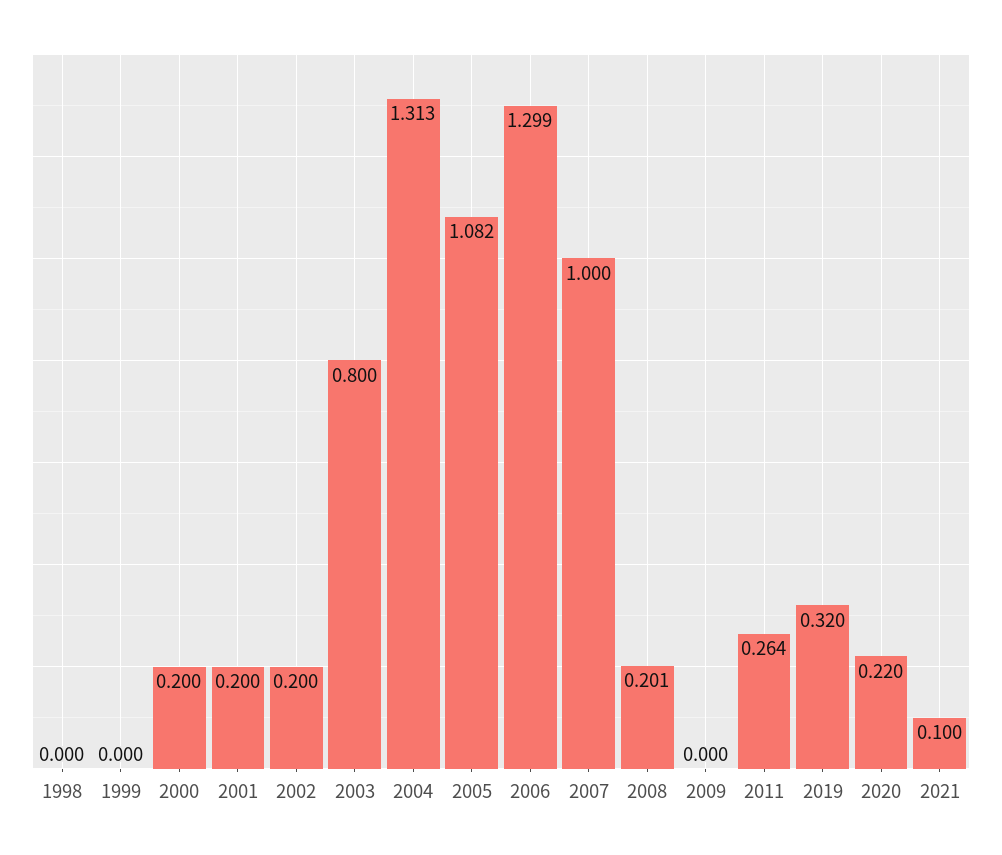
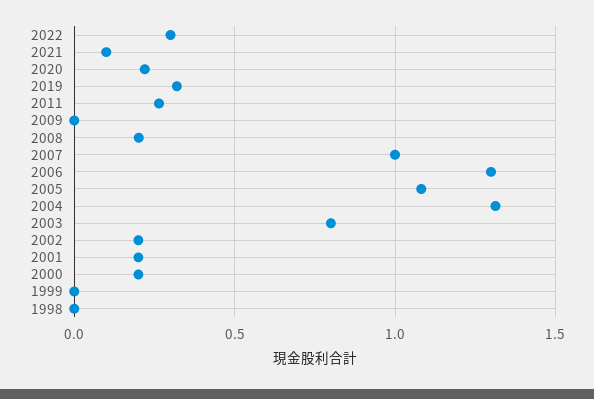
2022: none -> 0.3

